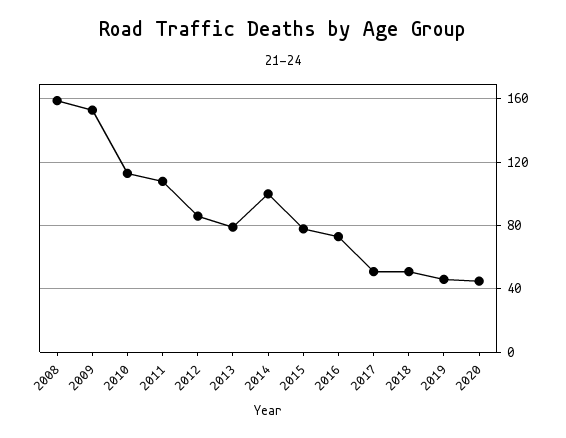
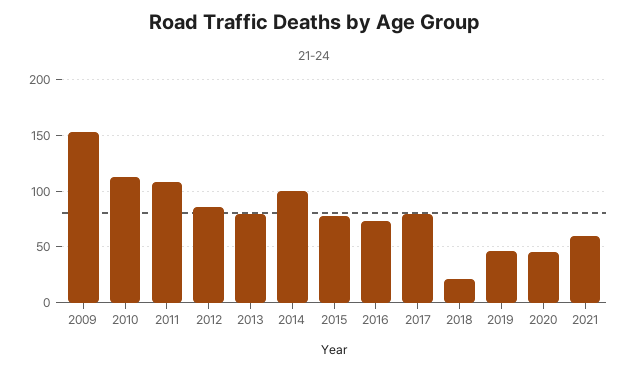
2008: 160 -> none
2017: 50 -> 80
2018: 50 -> 20
2021: none -> 60

